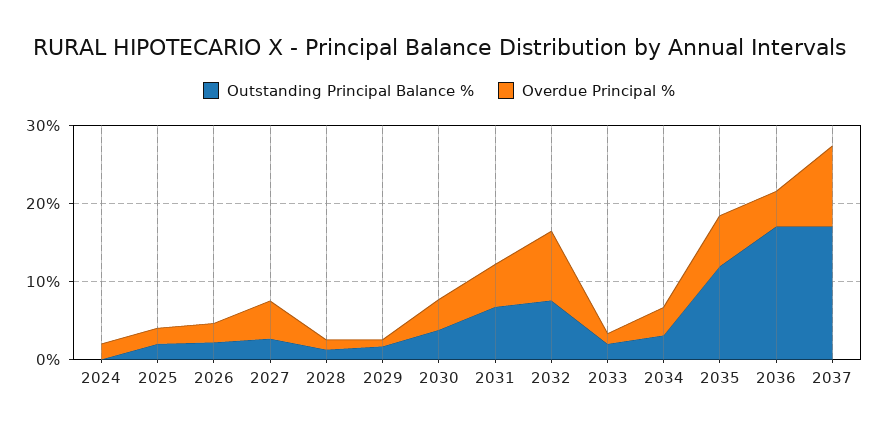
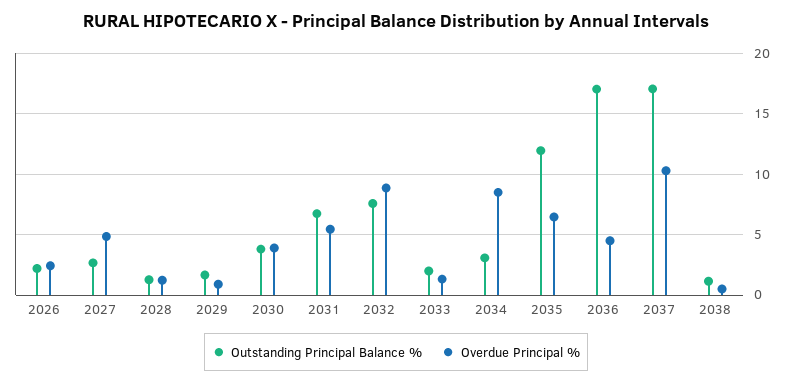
Outstanding Principal Balance %, 2024: 0 -> none
Overdue Principal %, 2024: 2 -> none
Outstanding Principal Balance %, 2025: 2 -> none
Overdue Principal %, 2025: 2 -> none
Overdue Principal %, 2034: 4 -> 8.5
Outstanding Principal Balance %, 2038: none -> 1
Overdue Principal %, 2038: none -> 0.5

